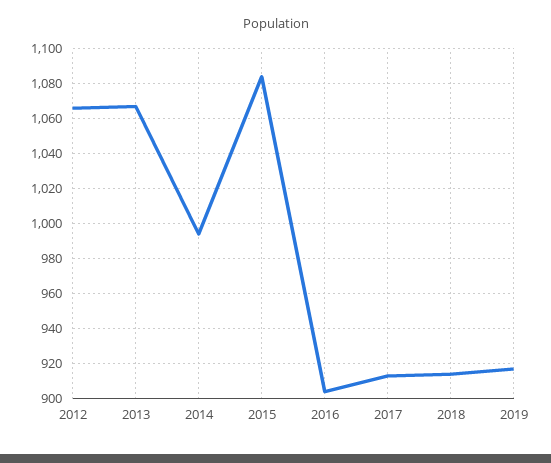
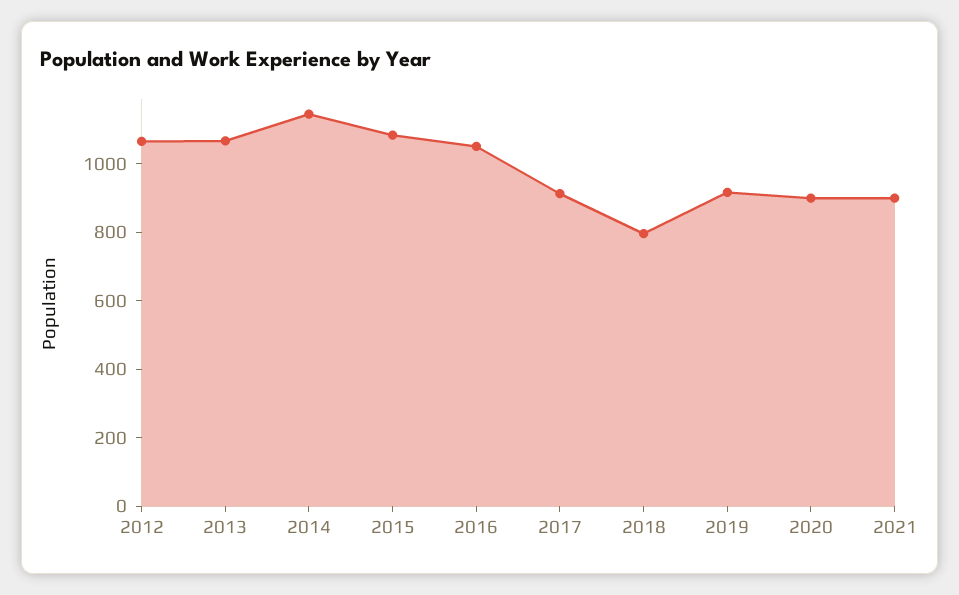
2014: 995 -> 1150
2016: 905 -> 1050
2018: 915 -> 800
2020: none -> 900
2021: none -> 900

